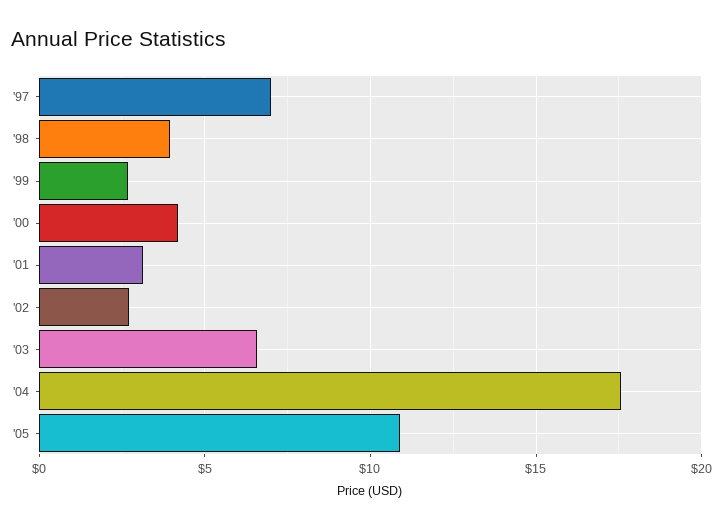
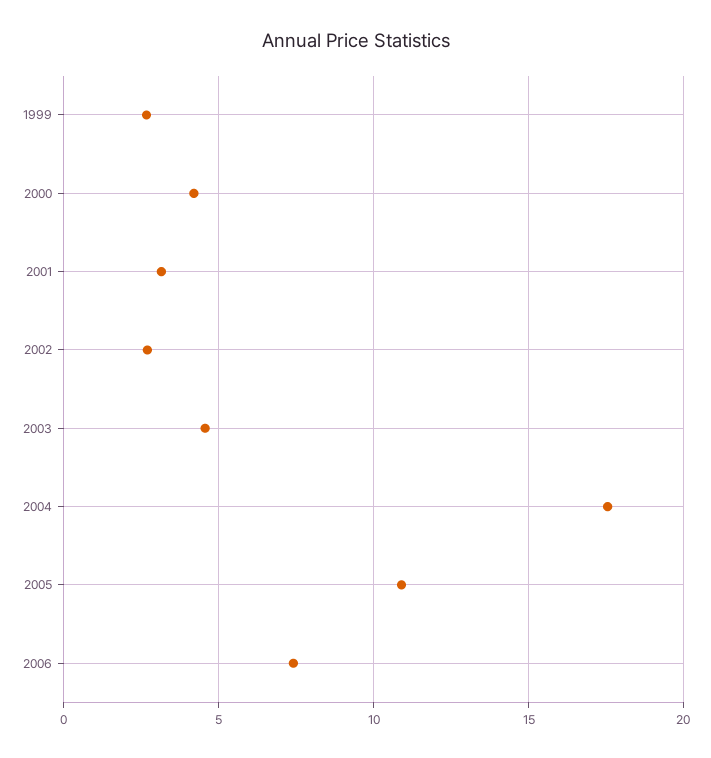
'97: 7 -> none
'98: 4 -> none
'03: 6.5 -> 4.5
2006: none -> 7.5

